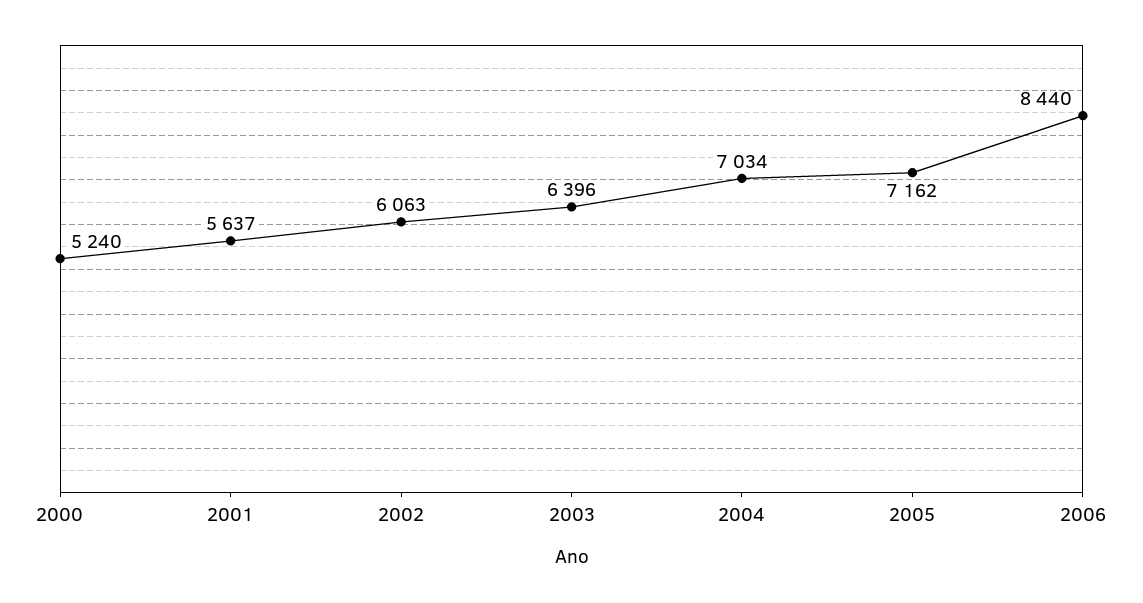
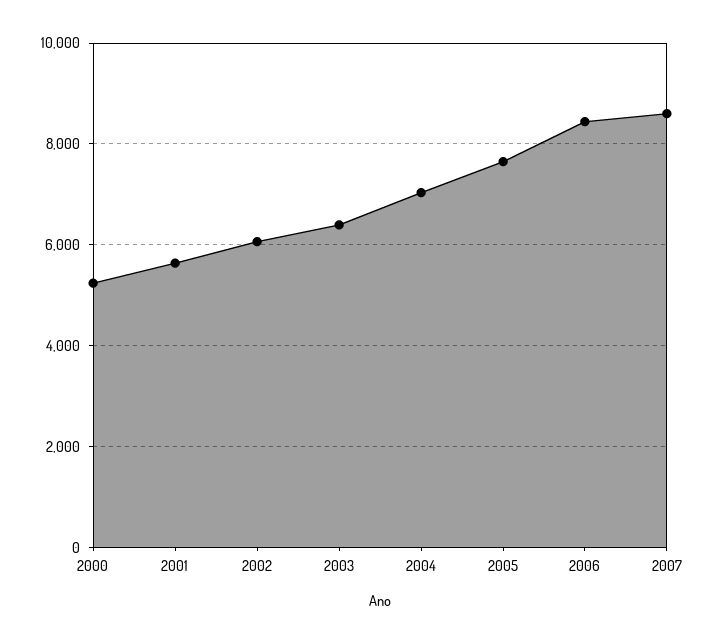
2005: 7162 -> 7600
2007: none -> 8600

